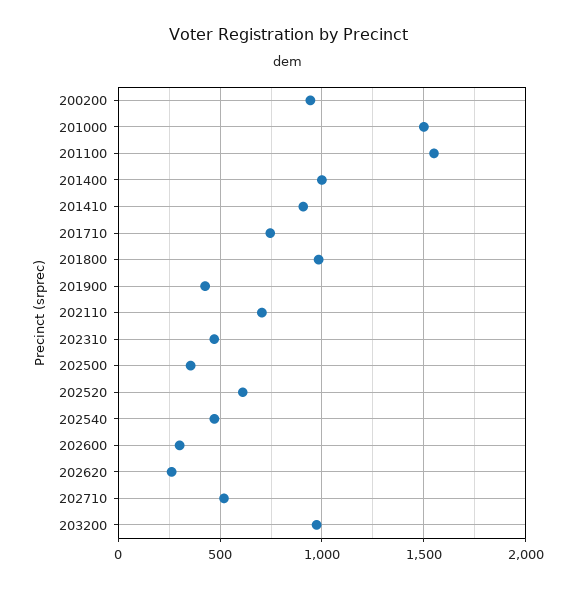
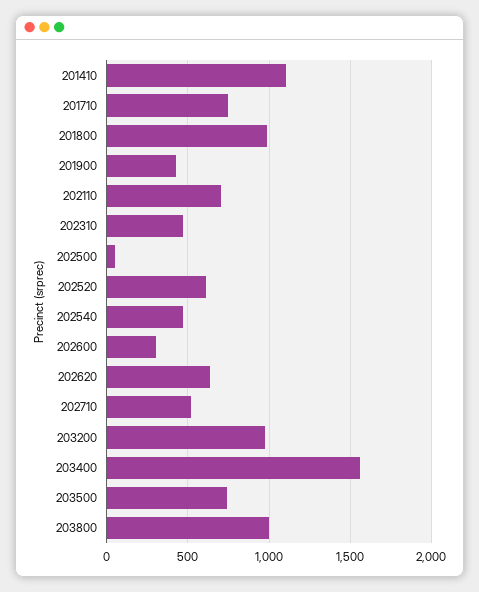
200200: 950 -> none
201000: 1500 -> none
201100: 1550 -> none
201400: 1000 -> none
201410: 900 -> 1100
202500: 350 -> 50
202620: 250 -> 650
203400: none -> 1550
203500: none -> 750
203800: none -> 1000

